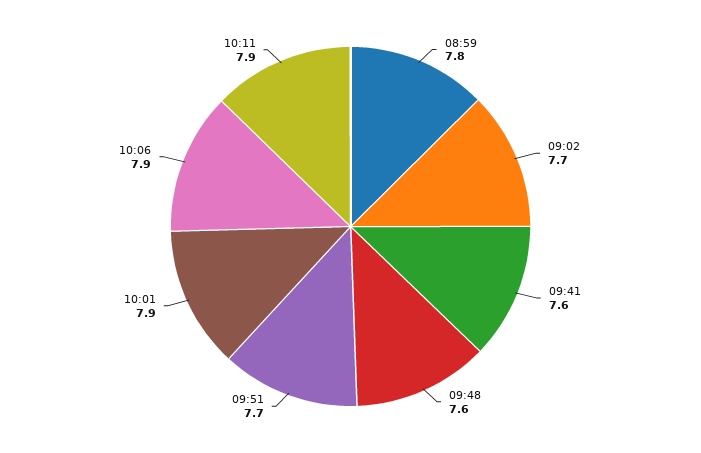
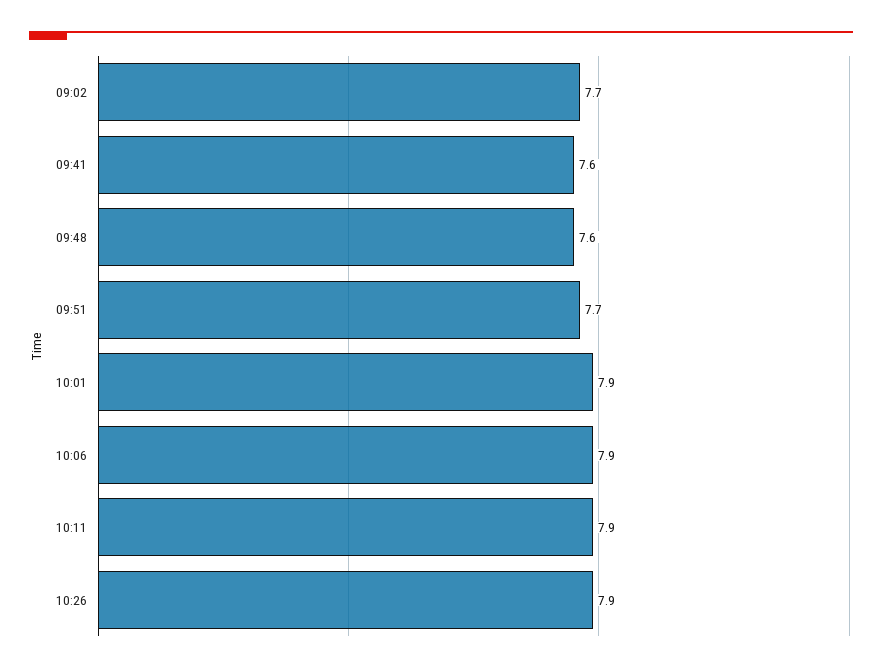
08:59: 7.8 -> none
10:26: none -> 7.9

